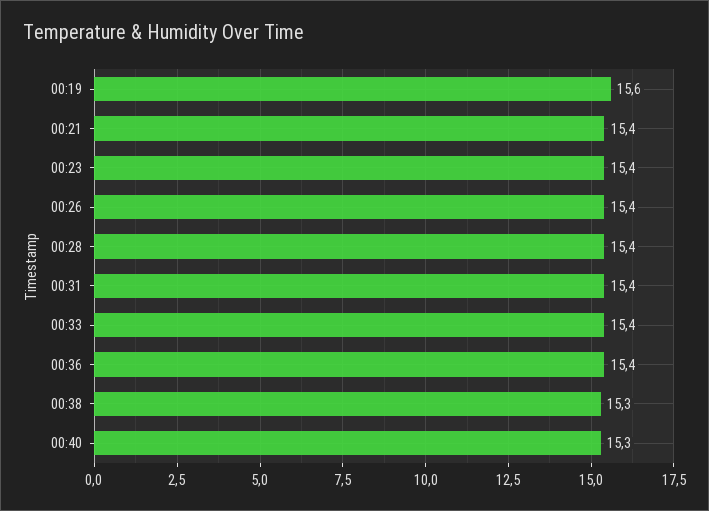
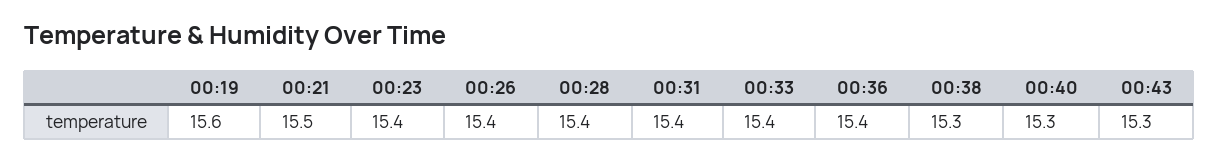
00:21: 15.4 -> 15.5
00:43: none -> 15.3

